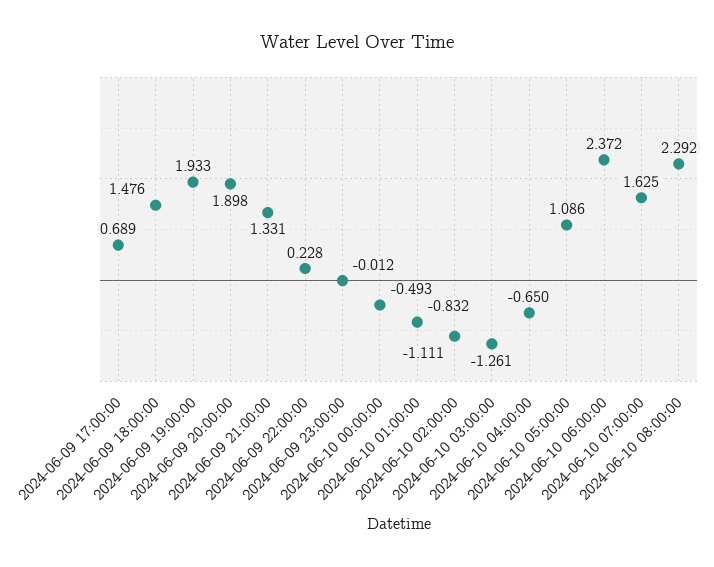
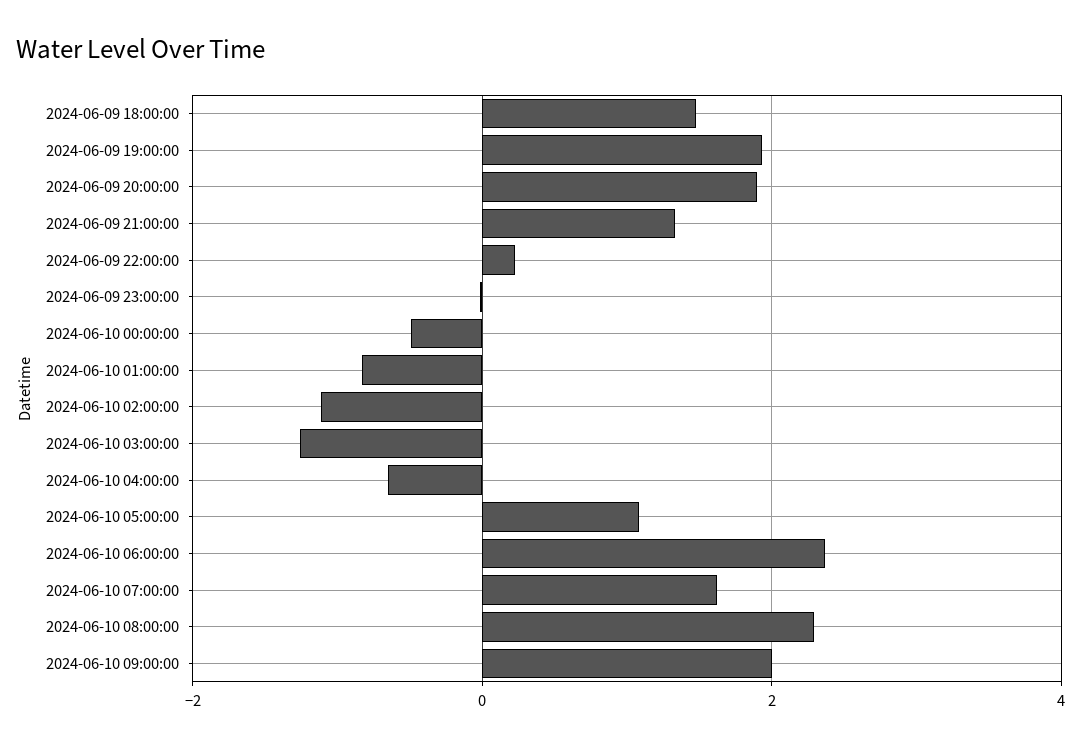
2024-06-09 17:00:00: 0.689 -> none
2024-06-10 09:00:00: none -> 2

